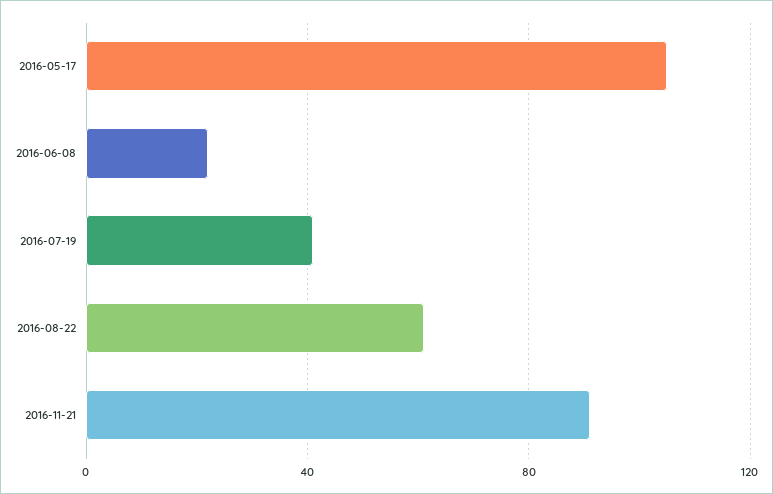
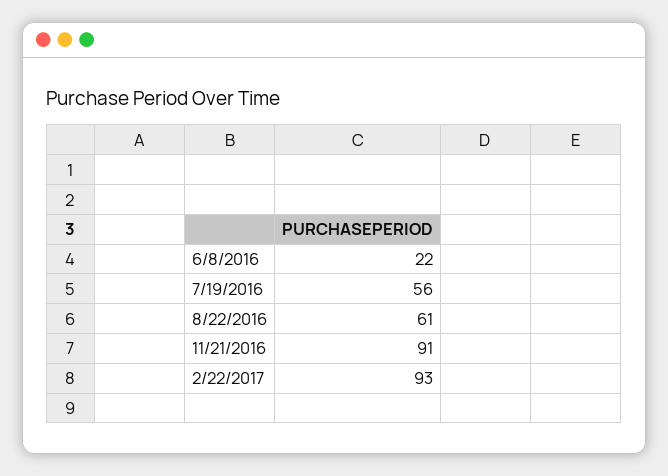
2016-05-17: 105 -> none
2016-07-19: 40 -> 56
2/22/2017: none -> 93

